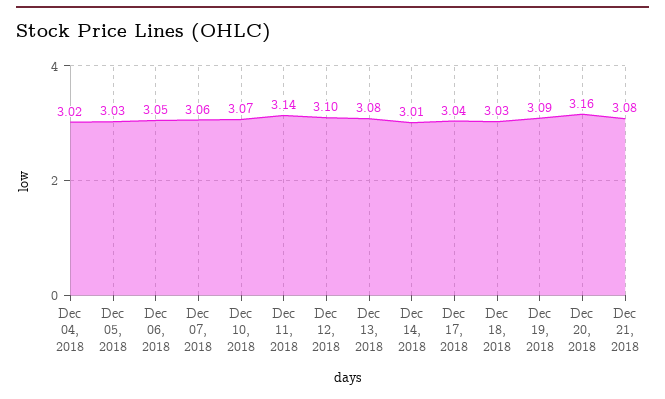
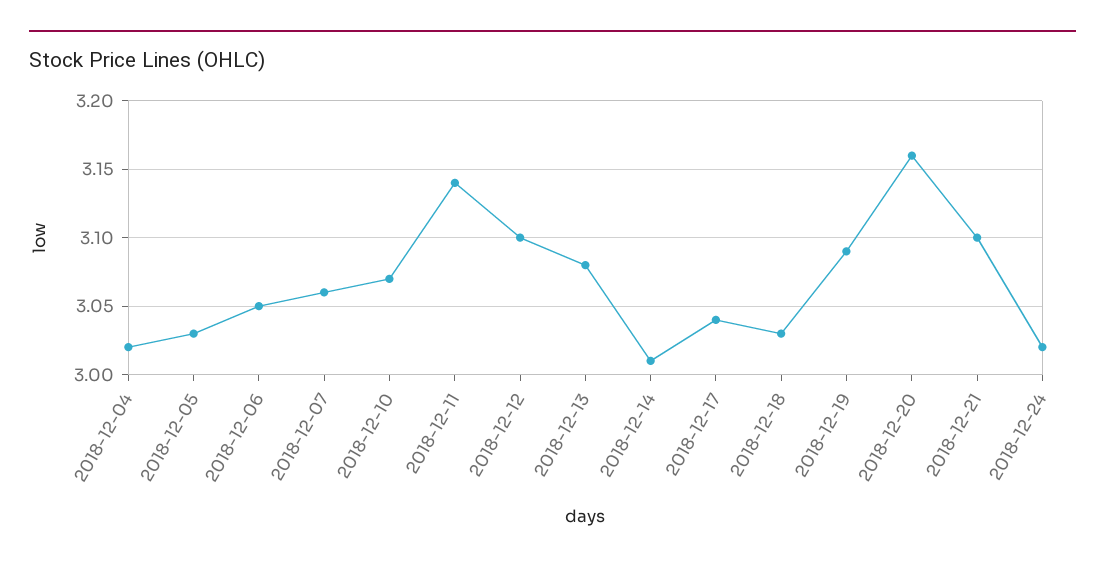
Dec 21, 2018: 3.08 -> 3.1
2018-12-24: none -> 3.02

